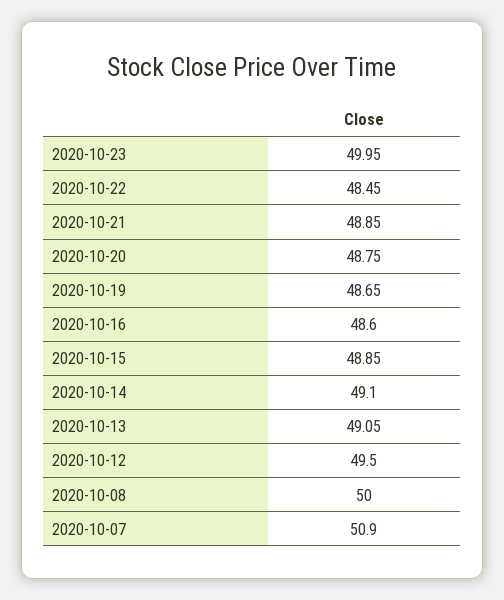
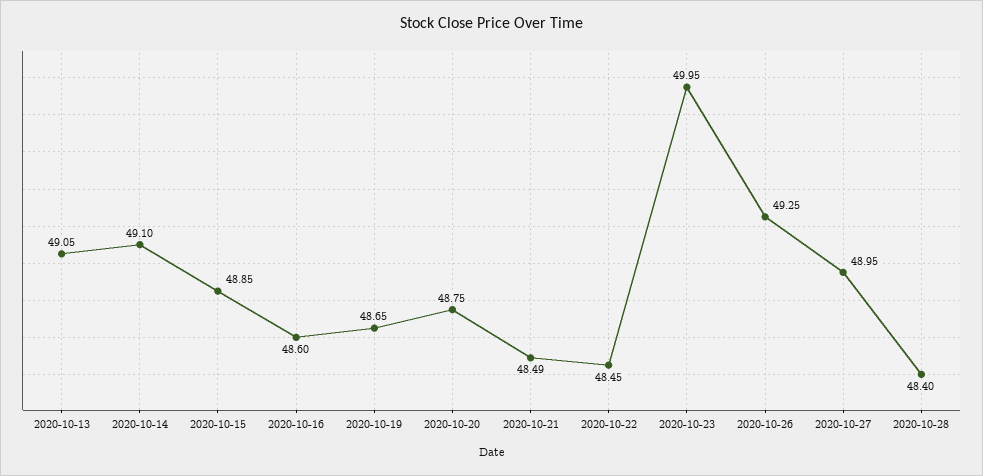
2020-10-21: 48.85 -> 48.49
2020-10-12: 49.5 -> none
2020-10-08: 50 -> none
2020-10-07: 50.9 -> none
2020-10-26: none -> 49.25
2020-10-27: none -> 48.95
2020-10-28: none -> 48.4

